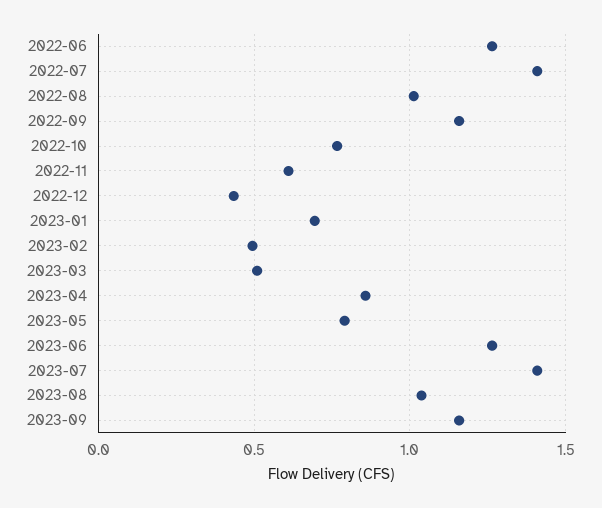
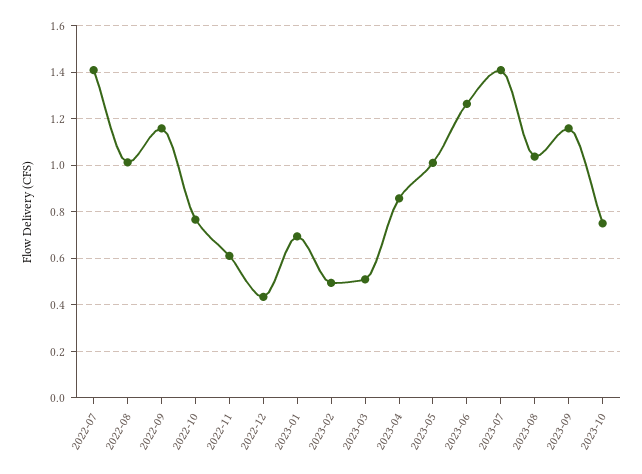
2022-06: 1.25 -> none
2023-05: 0.8 -> 1
2023-10: none -> 0.75

